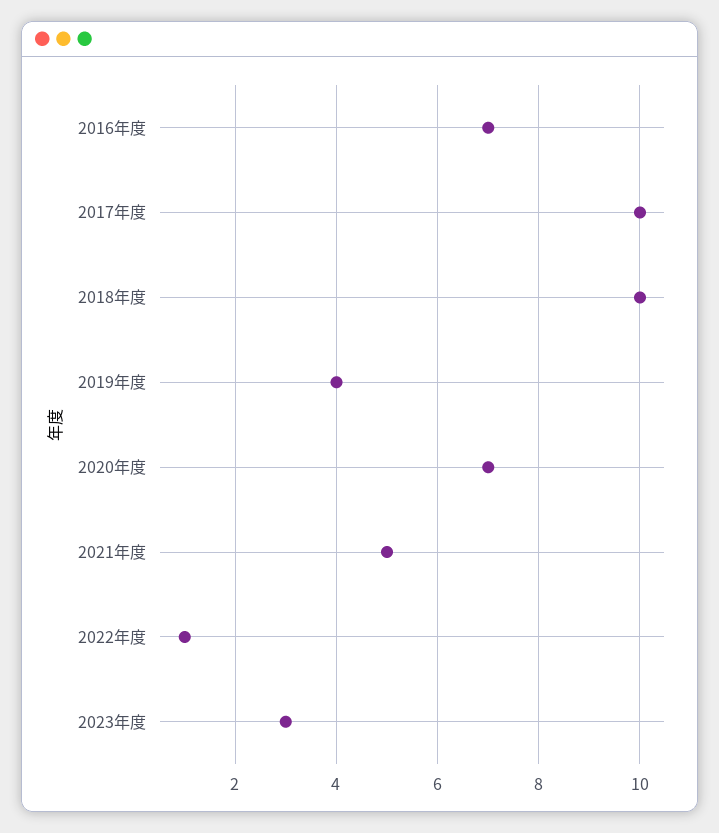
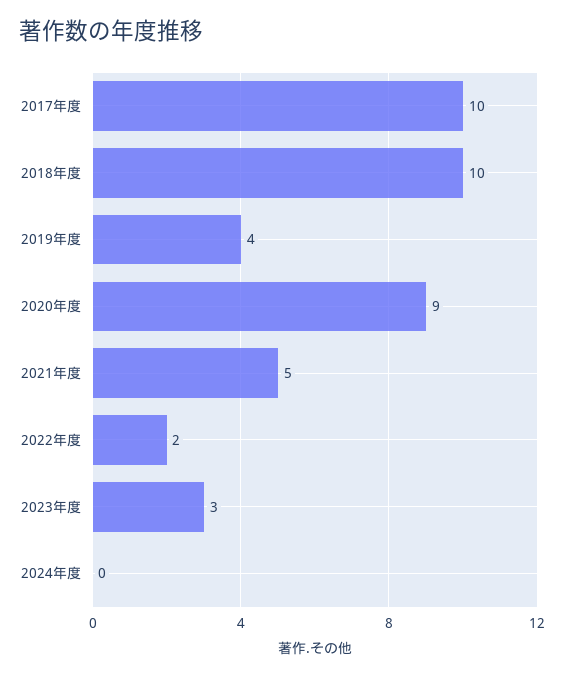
2016年度: 7 -> none
2020年度: 7 -> 9
2022年度: 1 -> 2
2024年度: none -> 0

